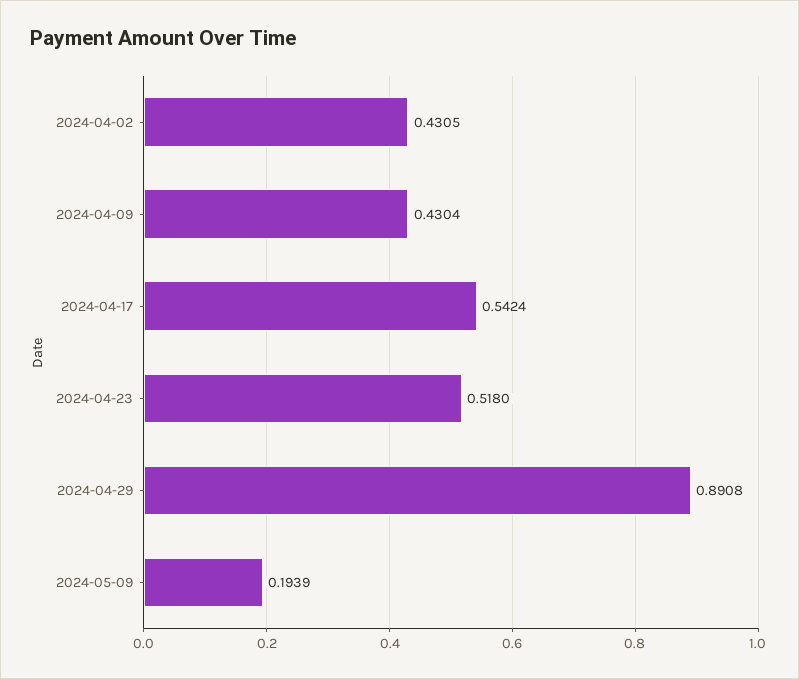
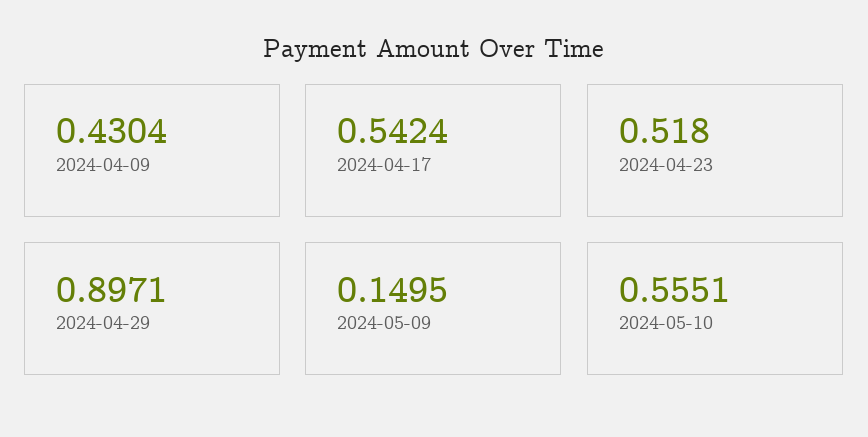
2024-04-02: 0.4305 -> none
2024-04-29: 0.8908 -> 0.8971
2024-05-09: 0.1939 -> 0.1495
2024-05-10: none -> 0.5551

